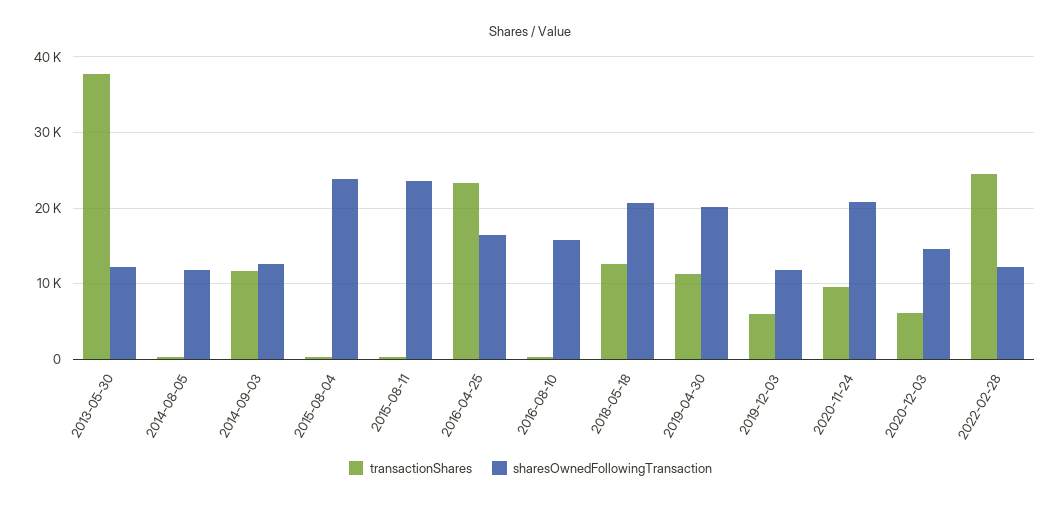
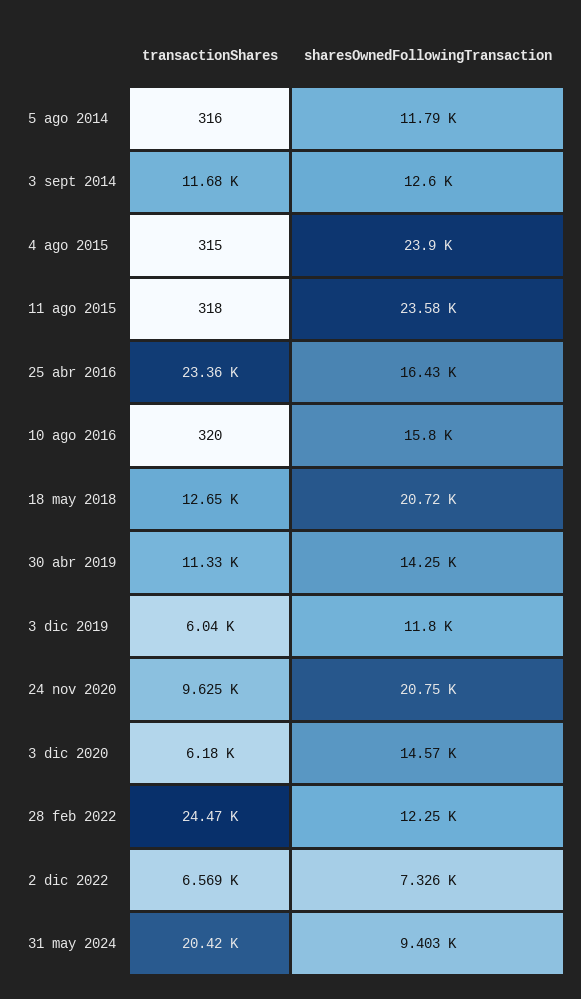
transactionShares, 2013-05-30: 38000 -> none
sharesOwnedFollowingTransaction, 2013-05-30: 12000 -> none
sharesOwnedFollowingTransaction, 2019-04-30: 20000 -> 14250
transactionShares, 2 dic 2022: none -> 6569
sharesOwnedFollowingTransaction, 2 dic 2022: none -> 7326
transactionShares, 31 may 2024: none -> 20420
sharesOwnedFollowingTransaction, 31 may 2024: none -> 9403

